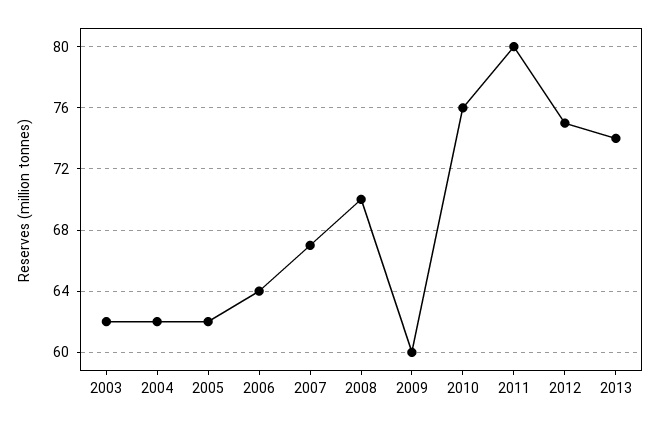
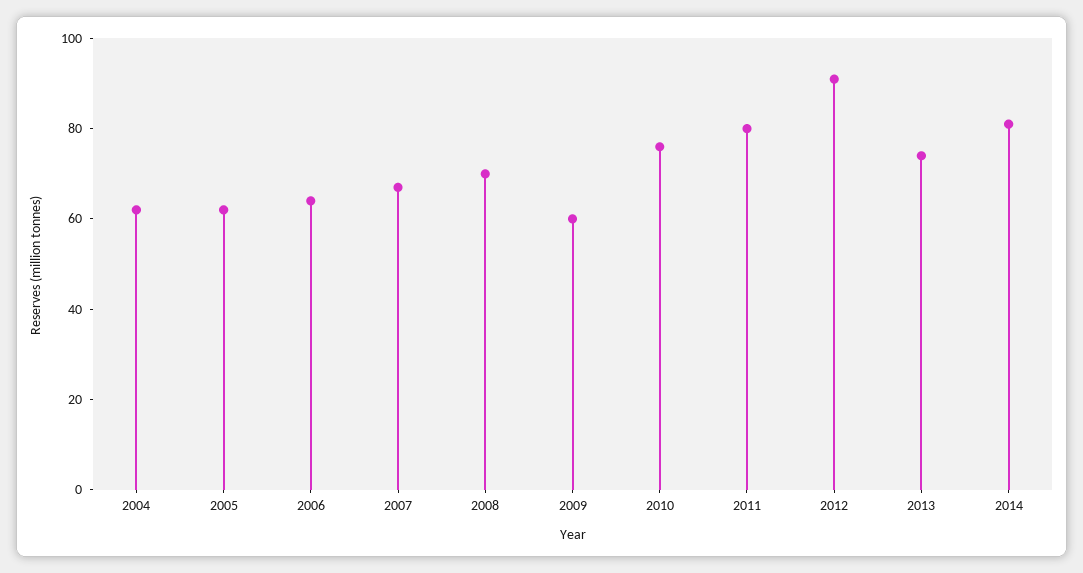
2003: 62 -> none
2012: 75 -> 90
2014: none -> 80

